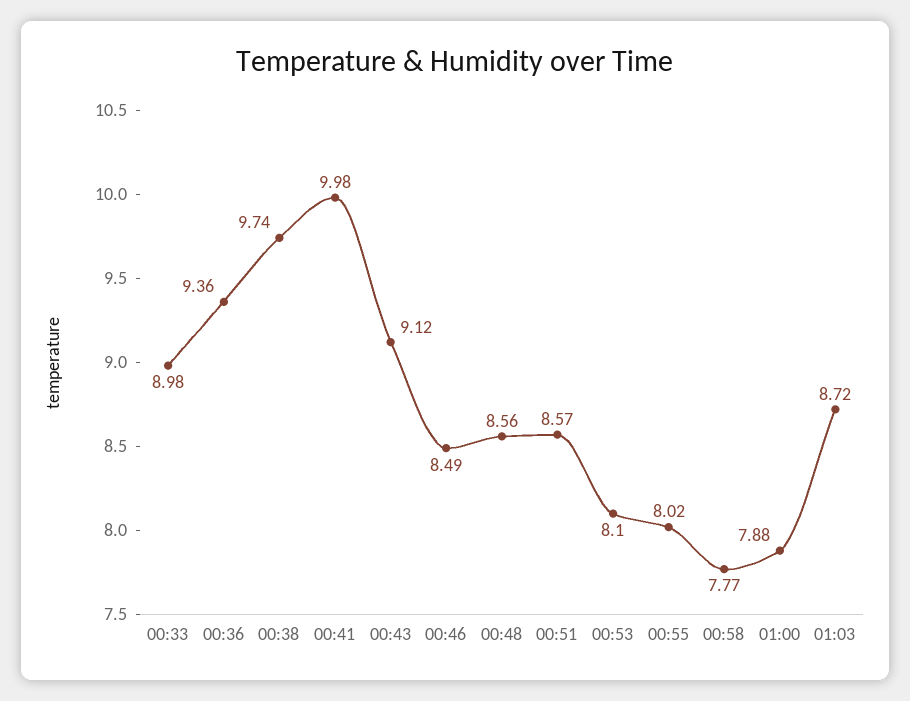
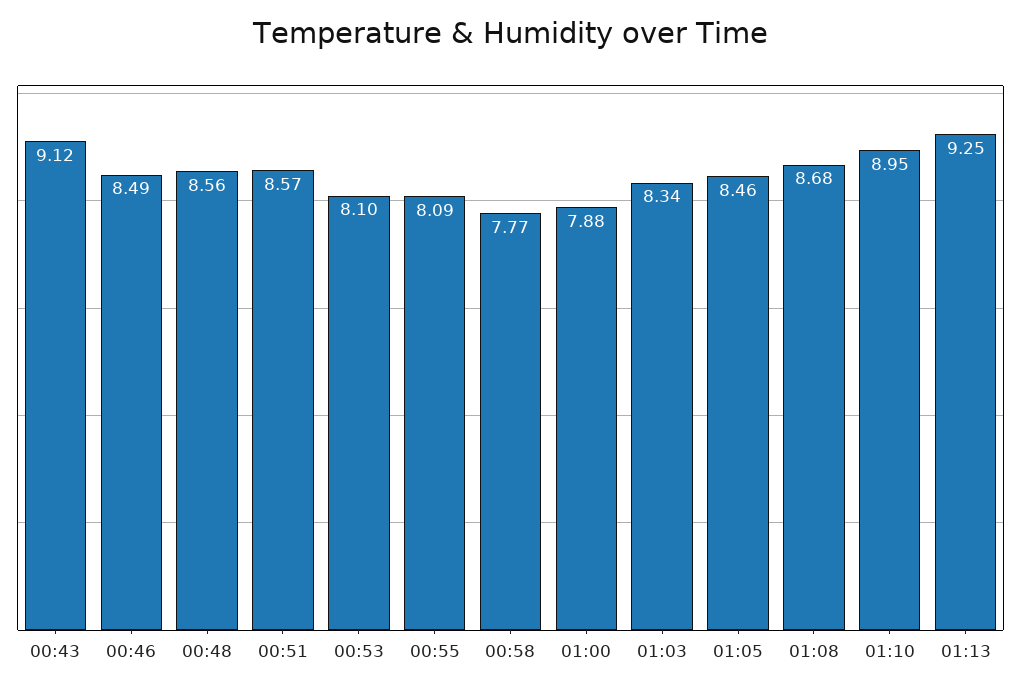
00:33: 8.98 -> none
00:36: 9.36 -> none
00:38: 9.74 -> none
00:41: 9.98 -> none
00:55: 8.02 -> 8.09
01:03: 8.72 -> 8.34
01:05: none -> 8.46
01:08: none -> 8.68
01:10: none -> 8.95
01:13: none -> 9.25

